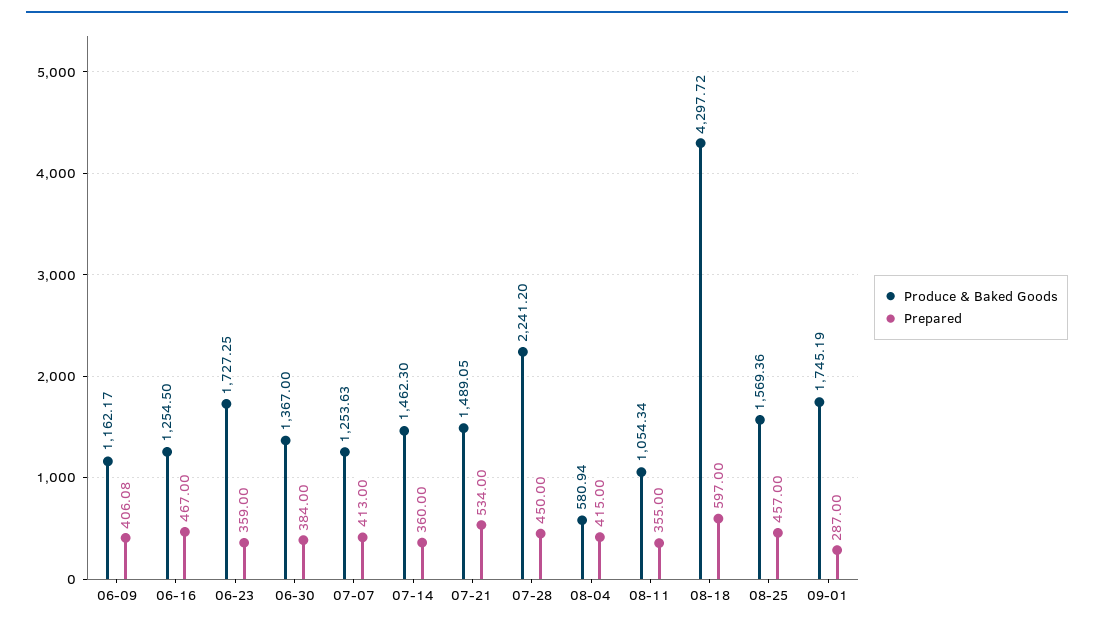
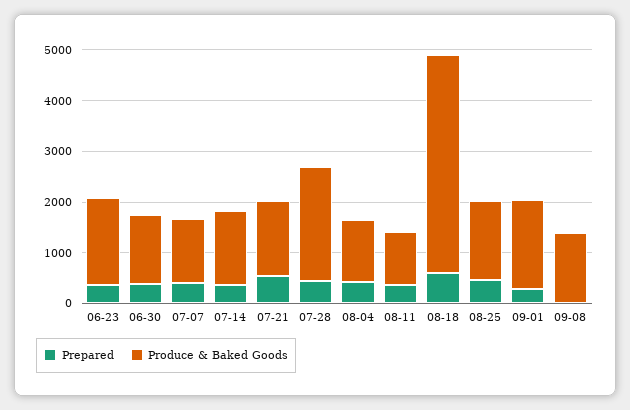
Produce & Baked Goods, 06-09: 1162.17 -> none
Prepared, 06-09: 406.08 -> none
Produce & Baked Goods, 06-16: 1254.5 -> none
Prepared, 06-16: 467 -> none
Produce & Baked Goods, 08-04: 580.94 -> 1200
Prepared, 09-08: none -> 0
Produce & Baked Goods, 09-08: none -> 1400

